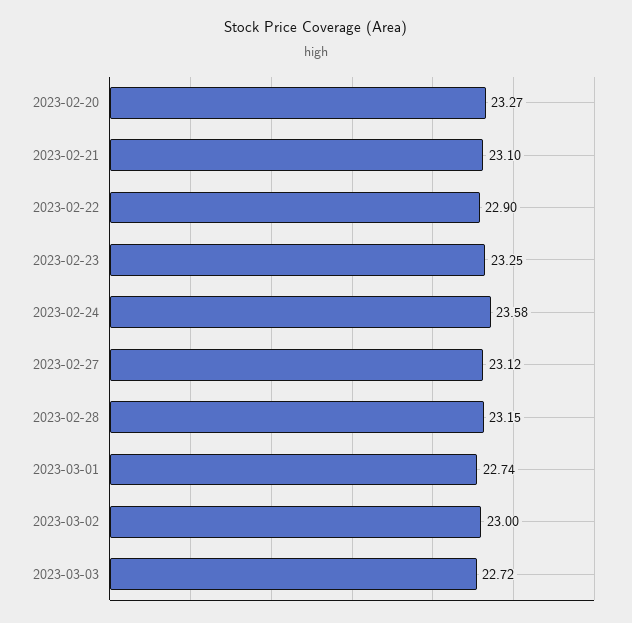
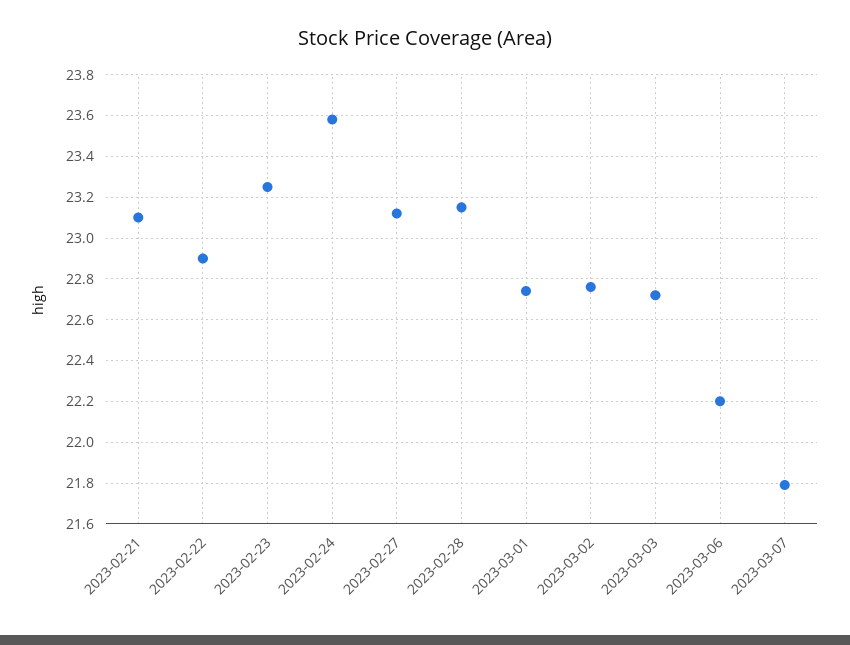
2023-02-20: 23.27 -> none
2023-03-02: 23 -> 22.75
2023-03-06: none -> 22.2
2023-03-07: none -> 21.8

